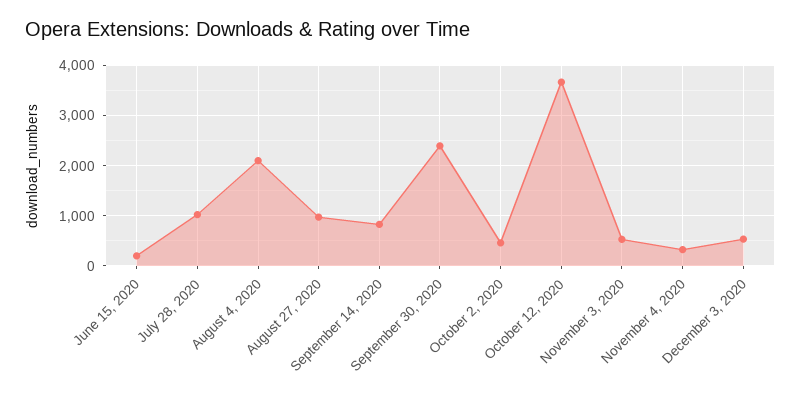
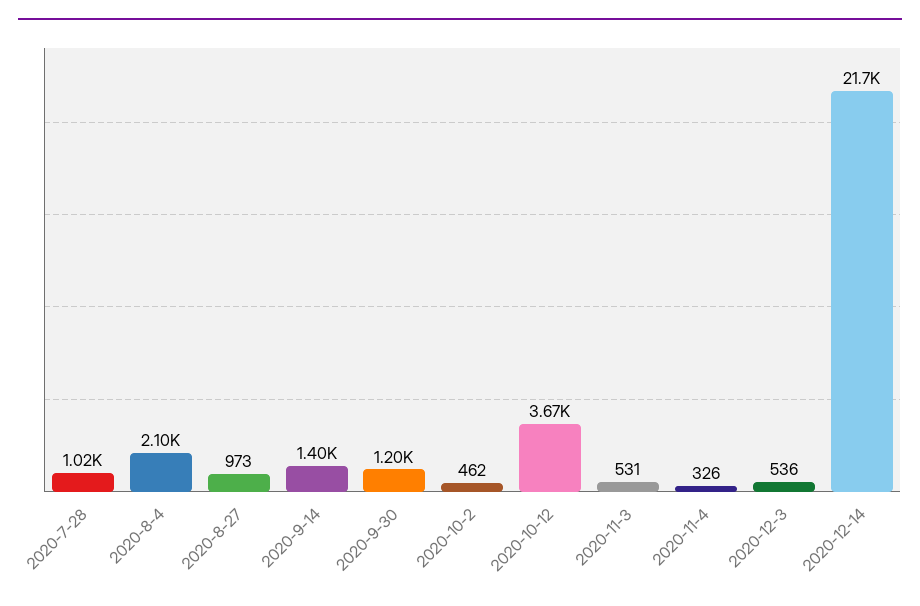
June 15, 2020: 200 -> none
September 14, 2020: 800 -> 1400
September 30, 2020: 2400 -> 1200
2020-12-14: none -> 21700

